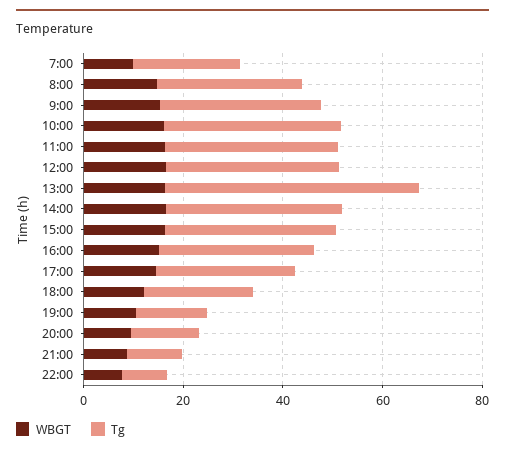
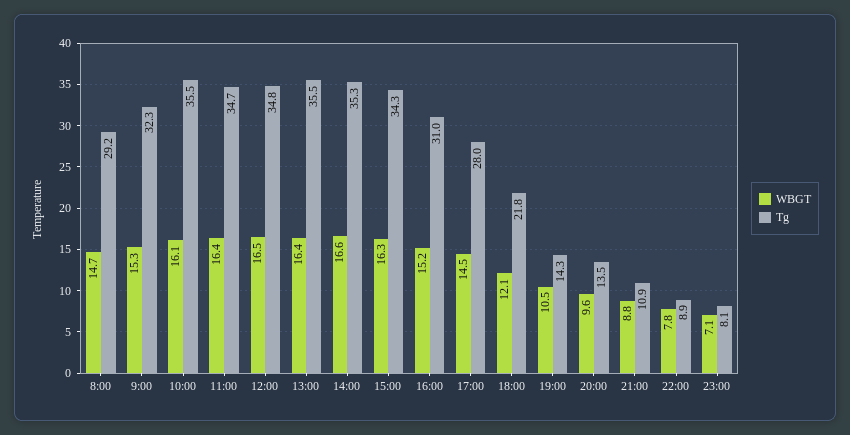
WBGT, 7:00: 10 -> none
Tg, 7:00: 20 -> none
Tg, 13:00: 50 -> 35.5
WBGT, 23:00: none -> 7.1
Tg, 23:00: none -> 8.1

